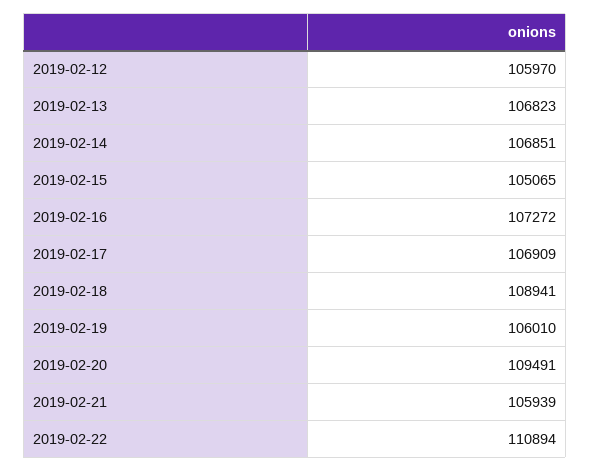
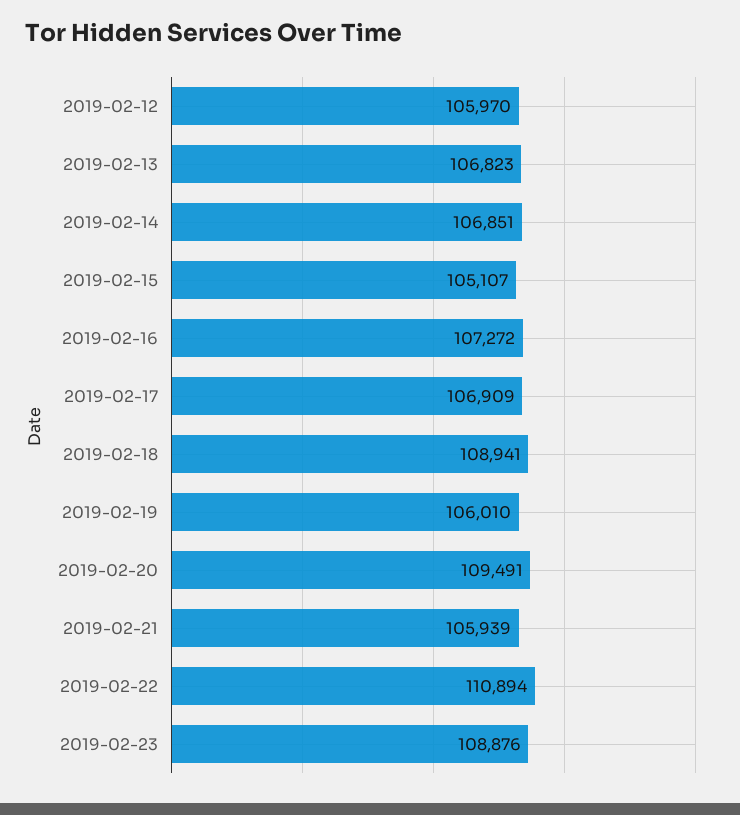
2019-02-15: 105065 -> 105107
2019-02-23: none -> 108876

